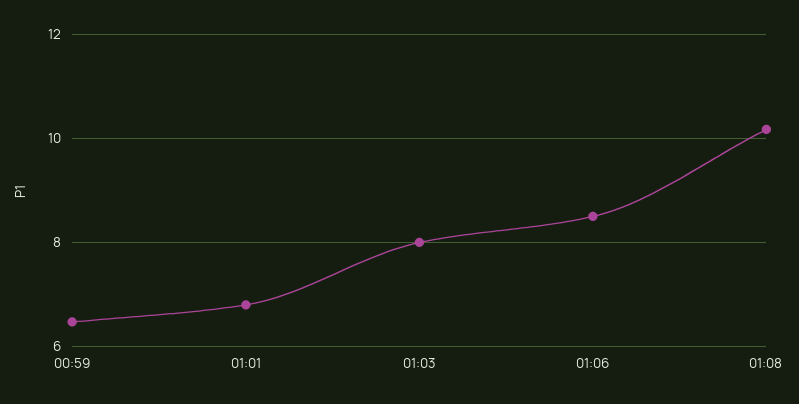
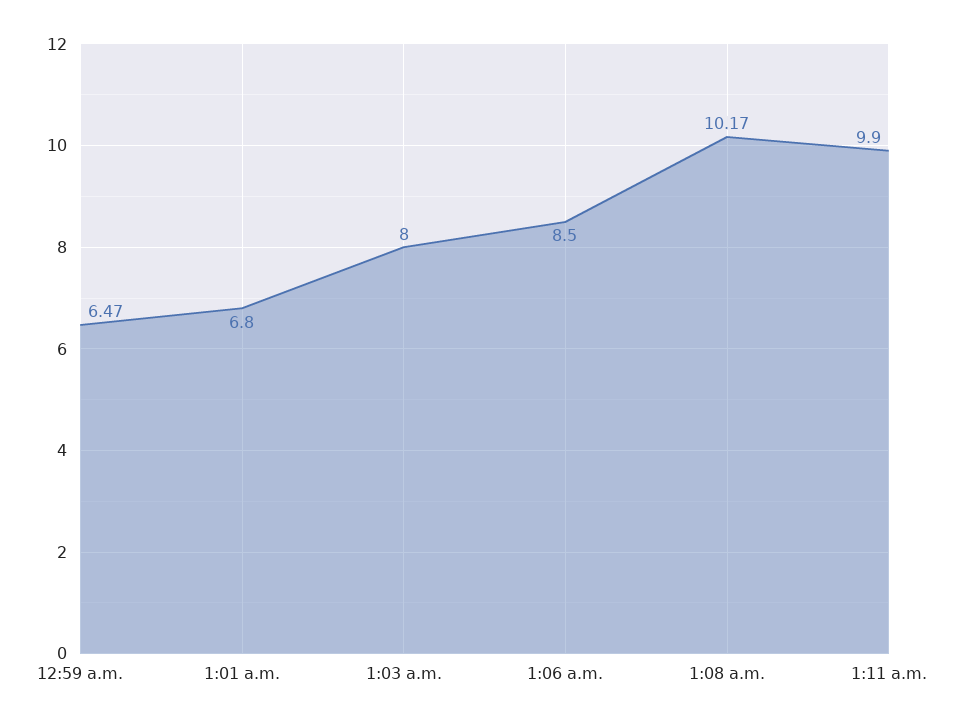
1:11 a.m.: none -> 9.9

